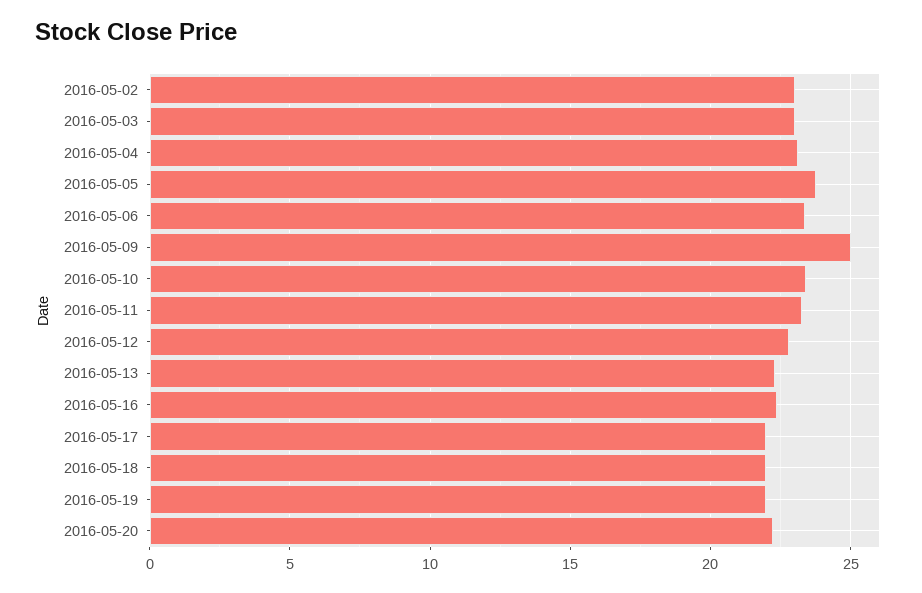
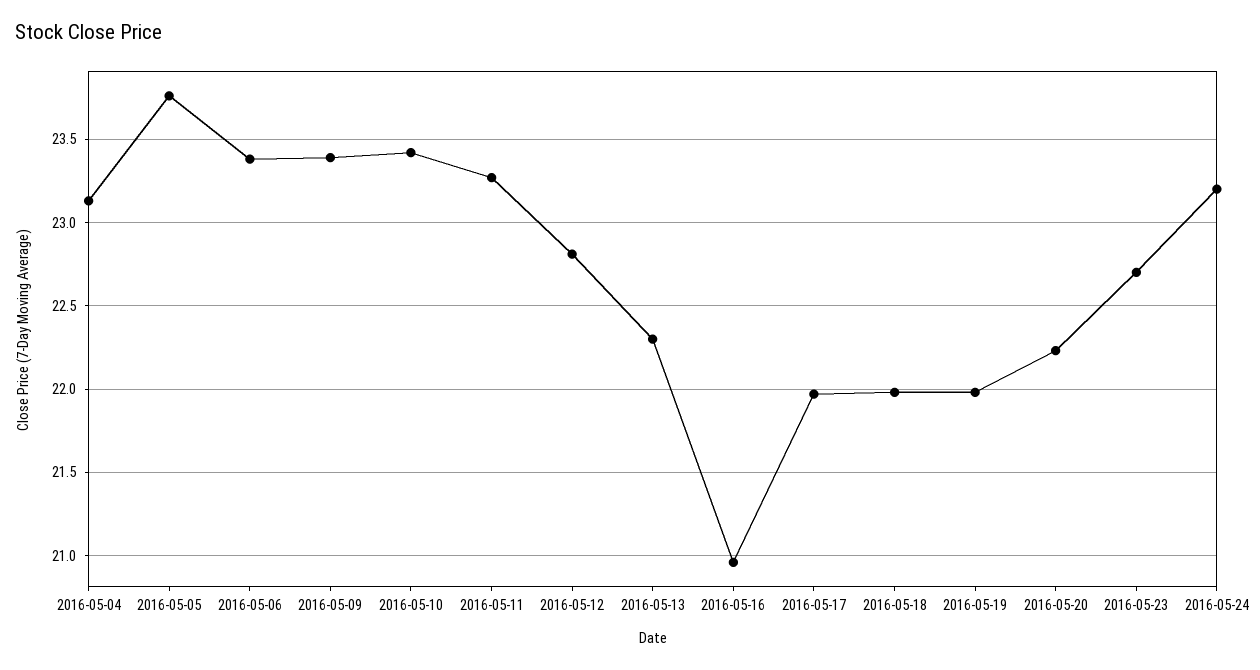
2016-05-02: 23 -> none
2016-05-03: 23 -> none
2016-05-09: 25 -> 23.4
2016-05-16: 22.5 -> 20.95
2016-05-23: none -> 22.7
2016-05-24: none -> 23.2

